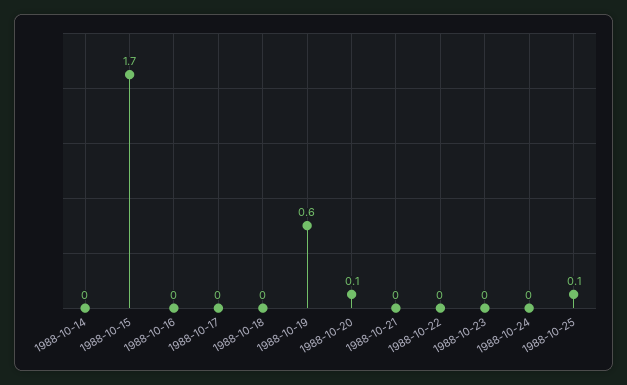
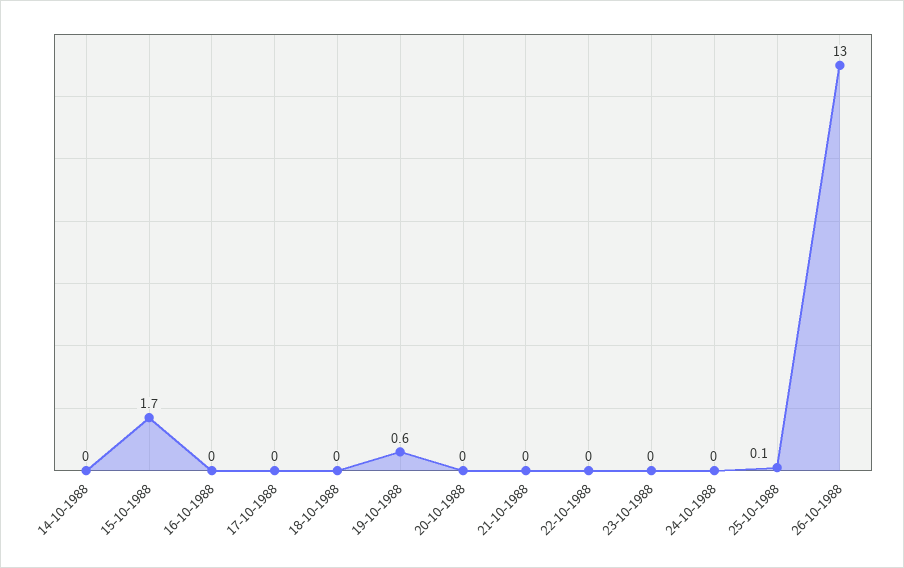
1988-10-20: 0.1 -> 0
26-10-1988: none -> 13

